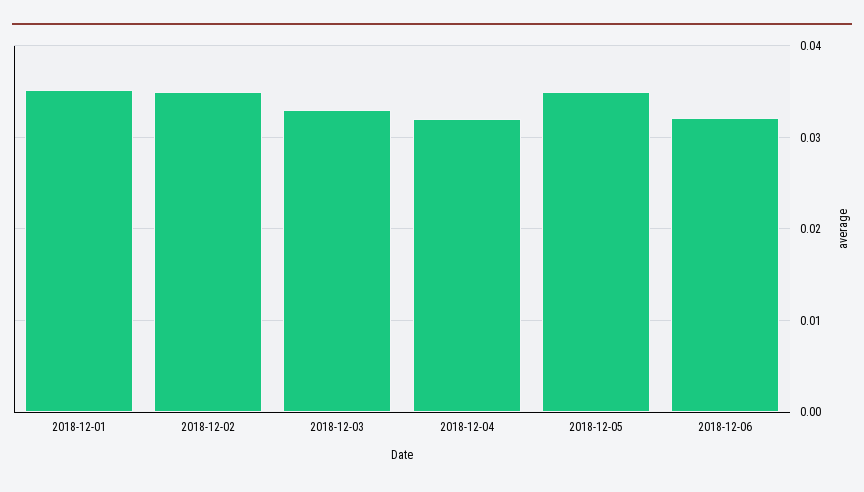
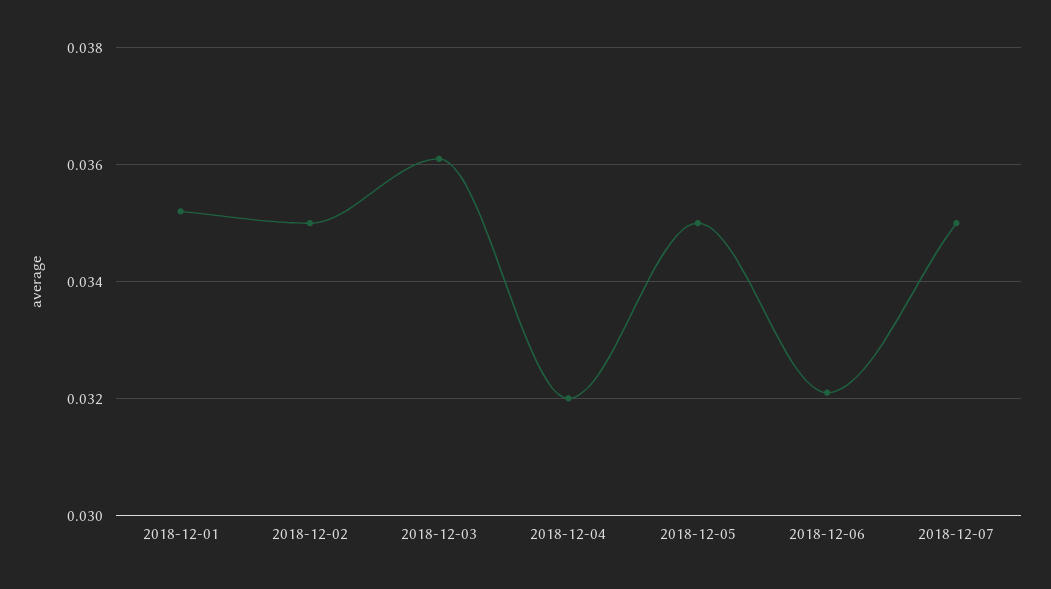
2018-12-03: 0.033 -> 0.036
2018-12-07: none -> 0.035

